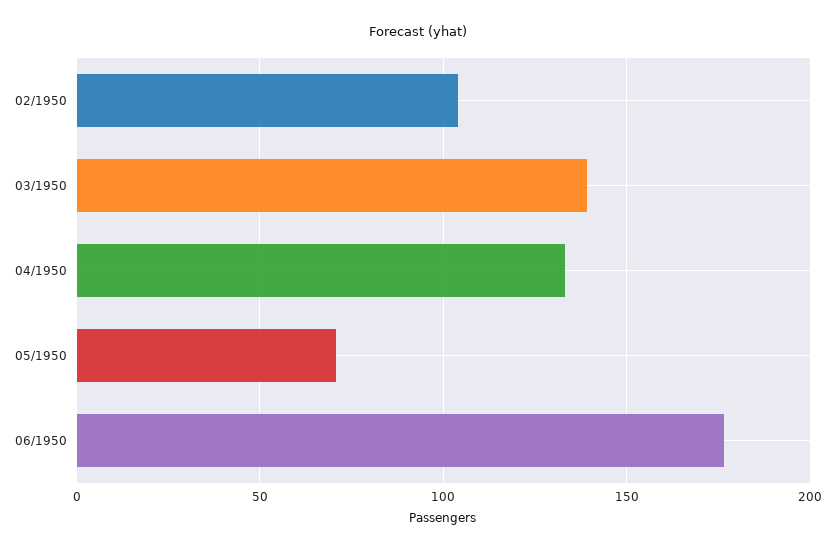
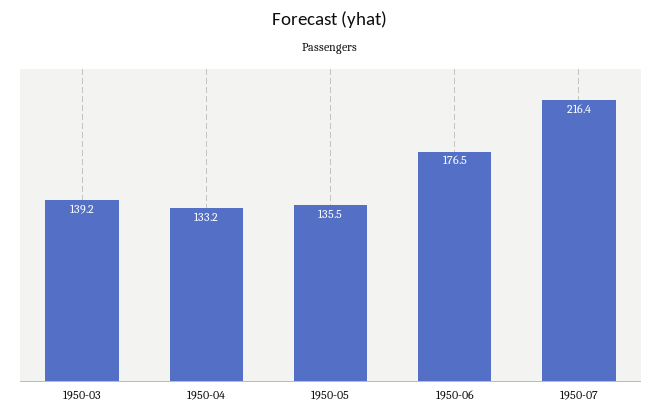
02/1950: 105 -> none
05/1950: 70 -> 135.5
1950-07: none -> 216.4

